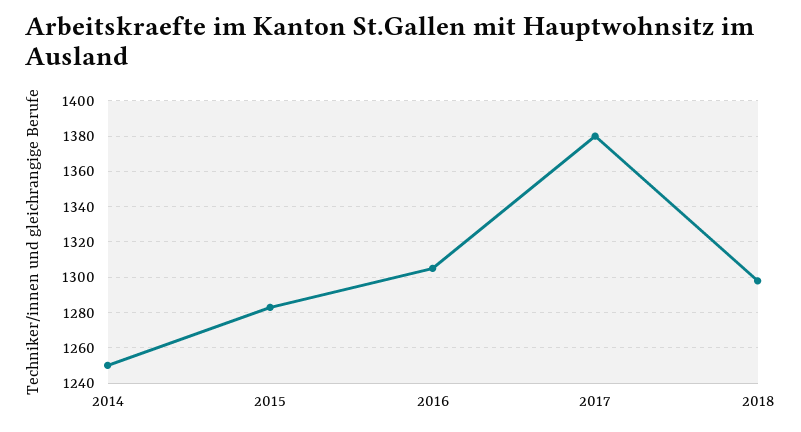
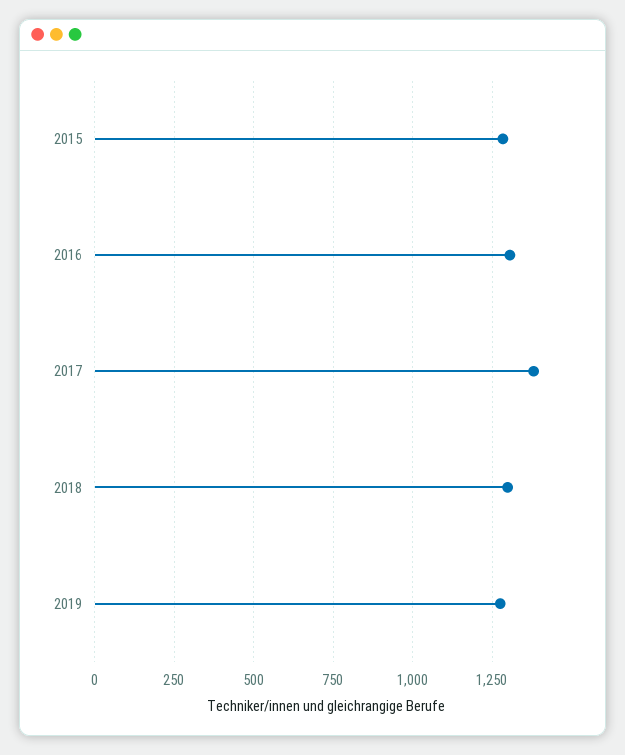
2014: 1250 -> none
2019: none -> 1275

